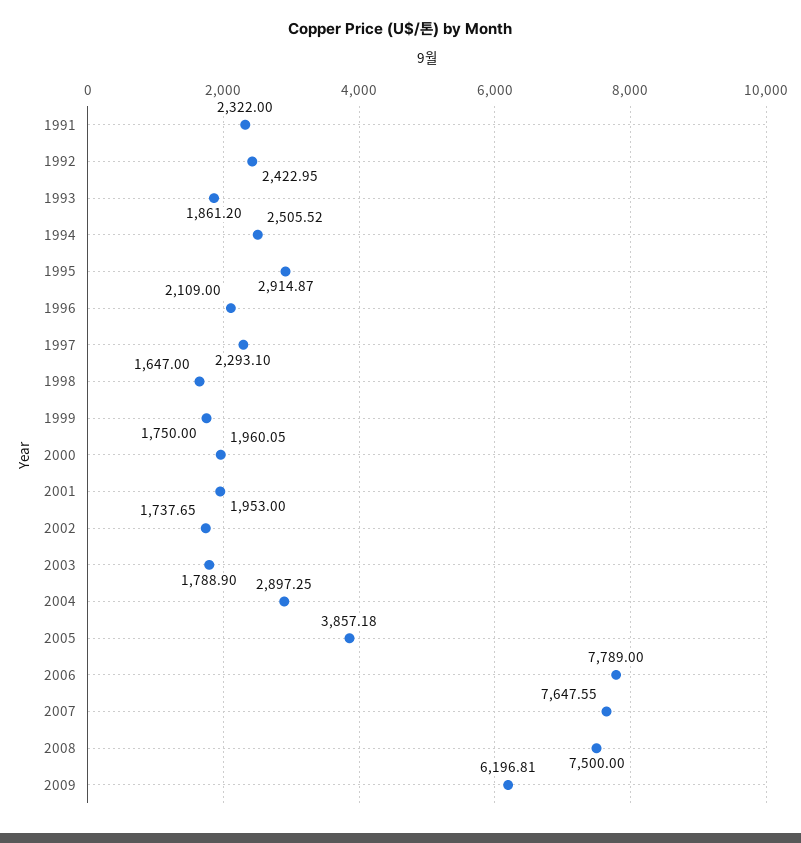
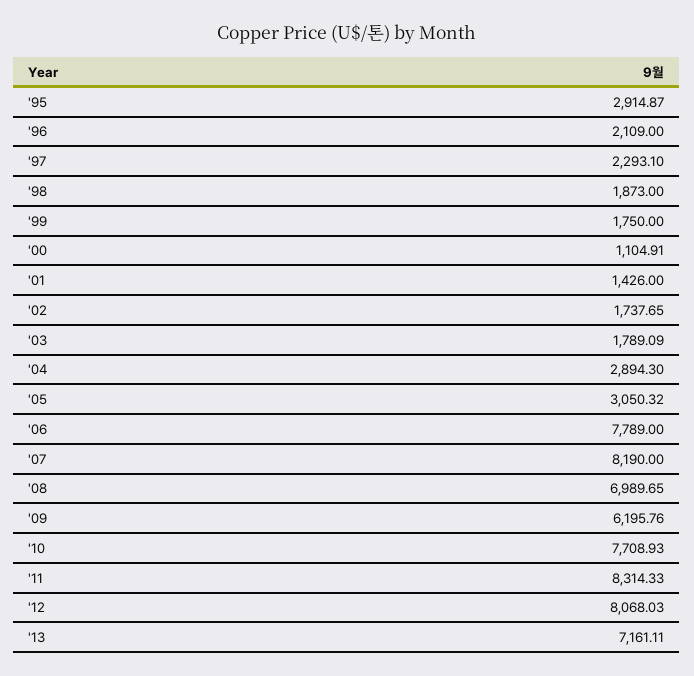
1991: 2322 -> none
1992: 2422.95 -> none
1993: 1861.2 -> none
1994: 2505.52 -> none
1998: 1647 -> 1873
2000: 1960.05 -> 1104.91
2001: 1953 -> 1426
2003: 1788.9 -> 1789.09
2004: 2897.25 -> 2894.3
2005: 3857.18 -> 3050.32
2007: 7647.55 -> 8190
2008: 7500 -> 6989.65
2009: 6196.81 -> 6195.76
'10: none -> 7708.93
'11: none -> 8314.33
'12: none -> 8068.03
'13: none -> 7161.11

